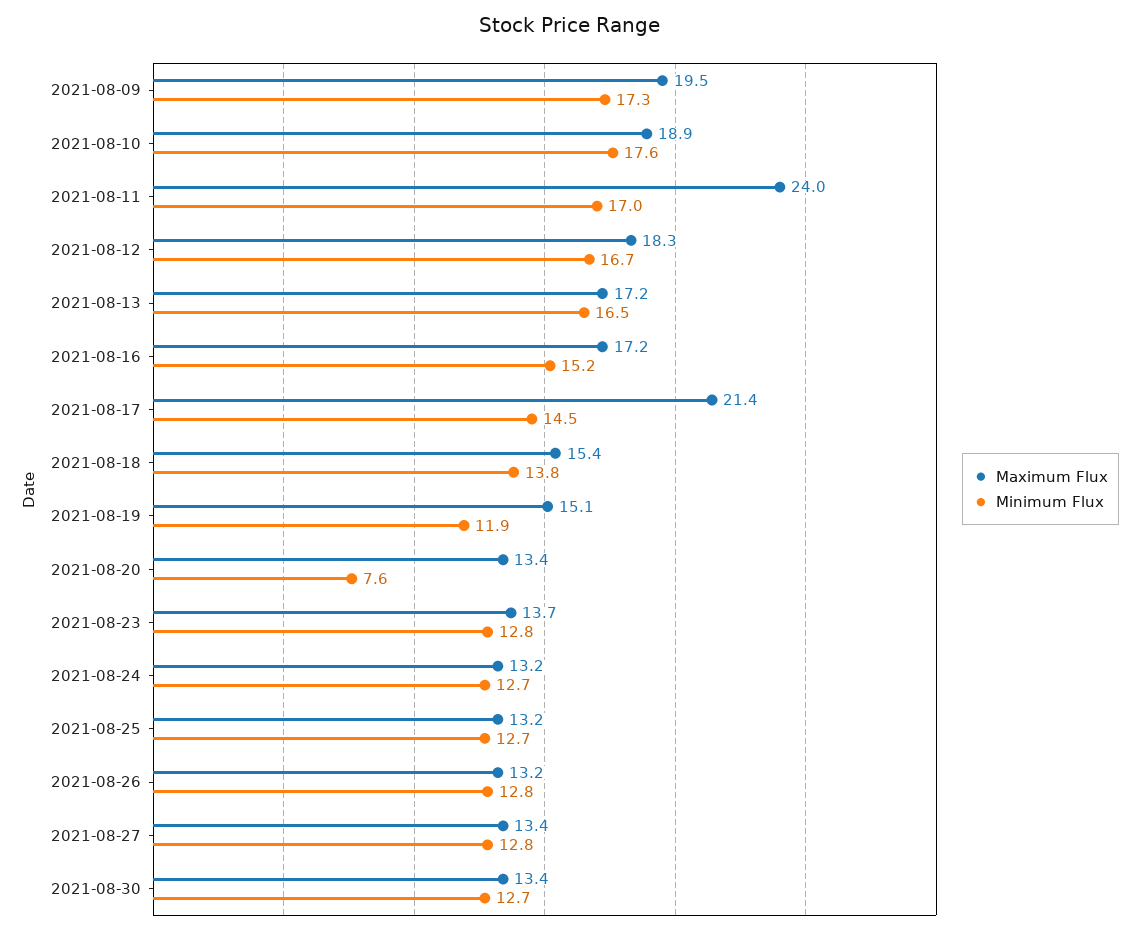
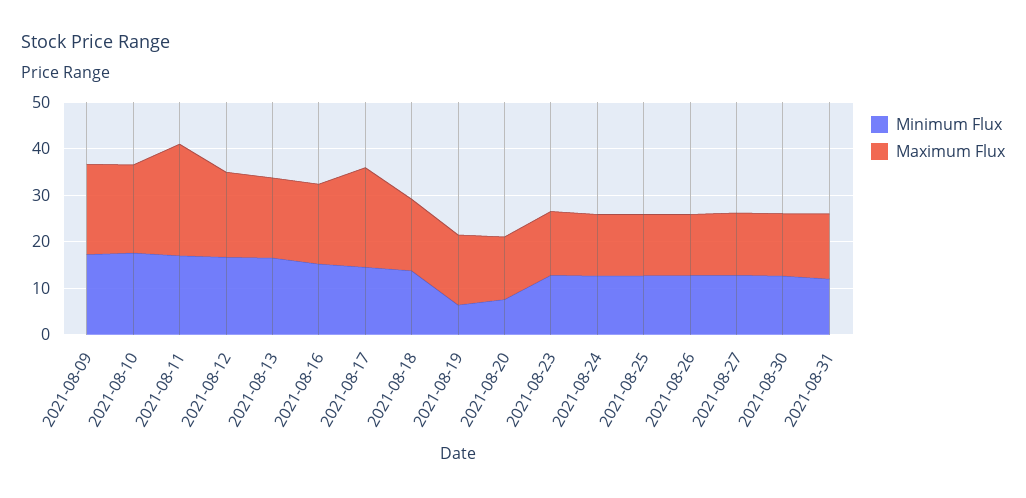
Minimum Flux, 2021-08-19: 11.9 -> 6
Minimum Flux, 2021-08-31: none -> 12
Maximum Flux, 2021-08-31: none -> 14

